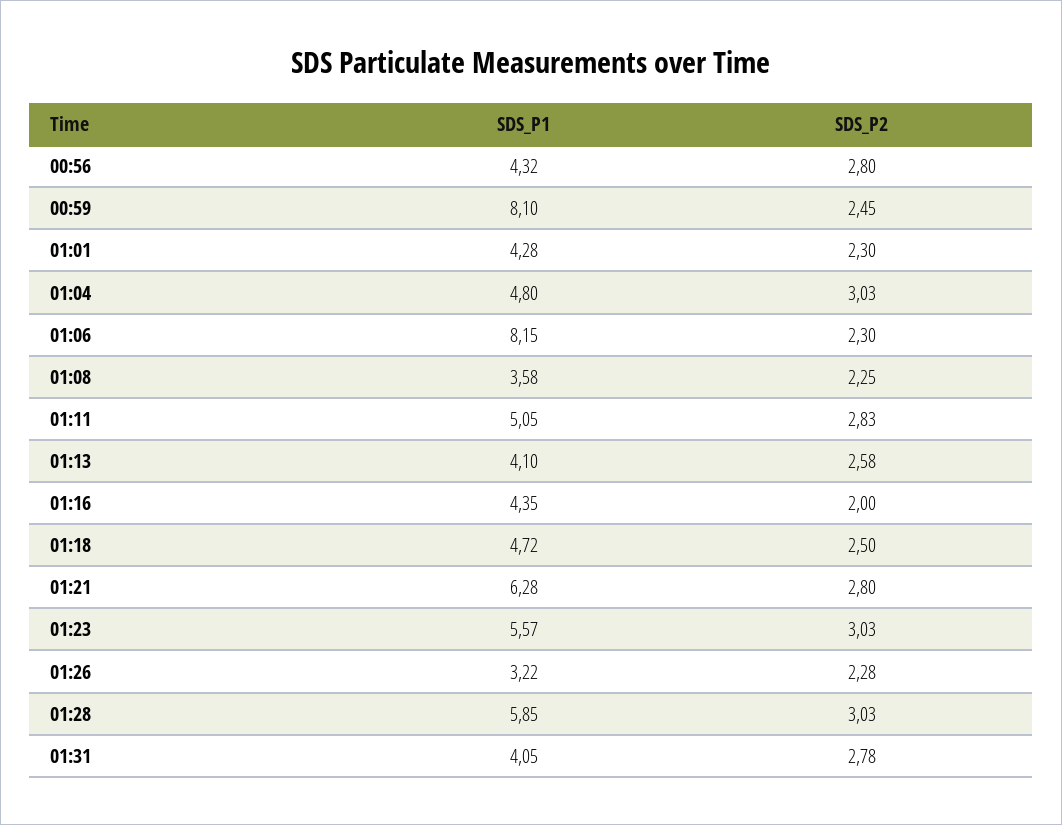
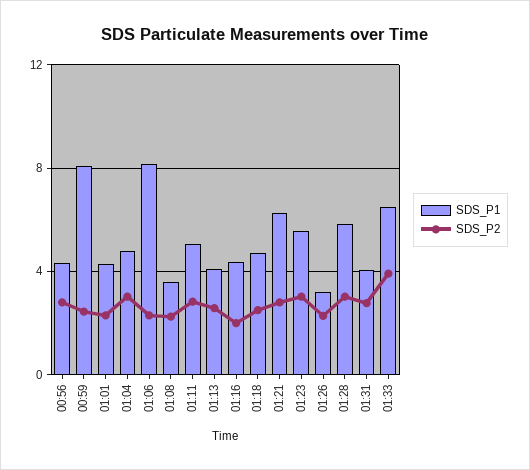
SDS_P1, 01:33: none -> 6.5
SDS_P2, 01:33: none -> 4

